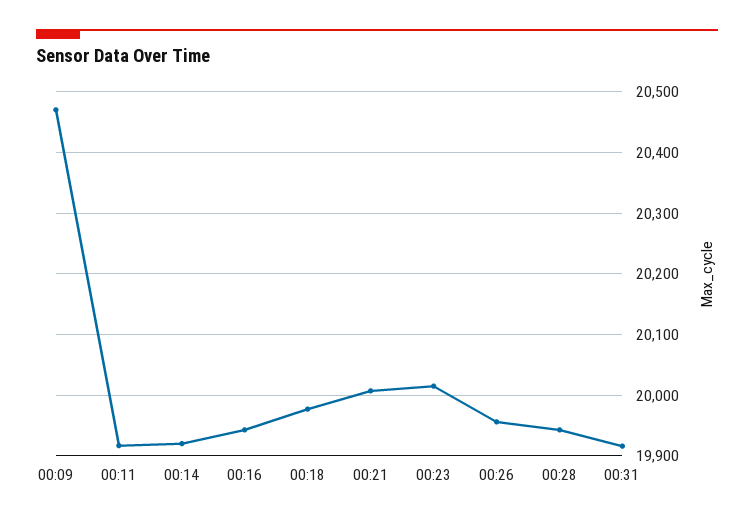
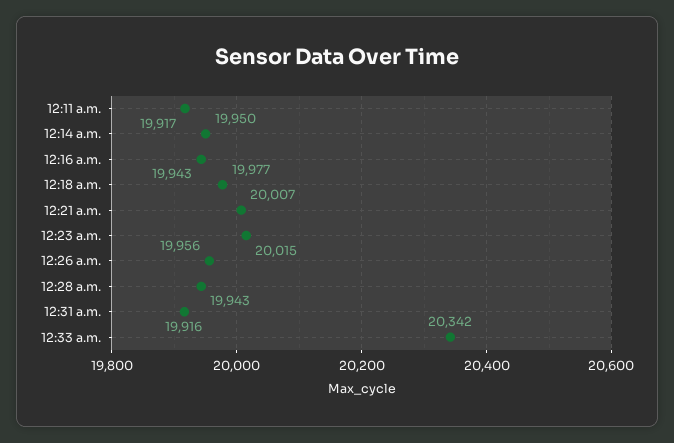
00:09: 20470 -> none
00:14: 19920 -> 19950
12:33 a.m.: none -> 20342

